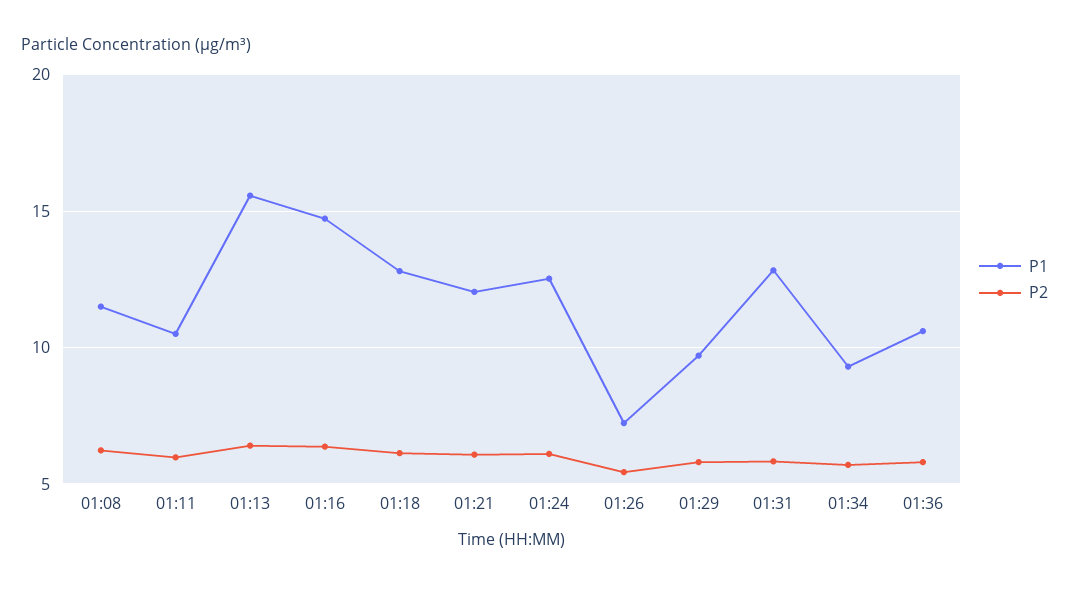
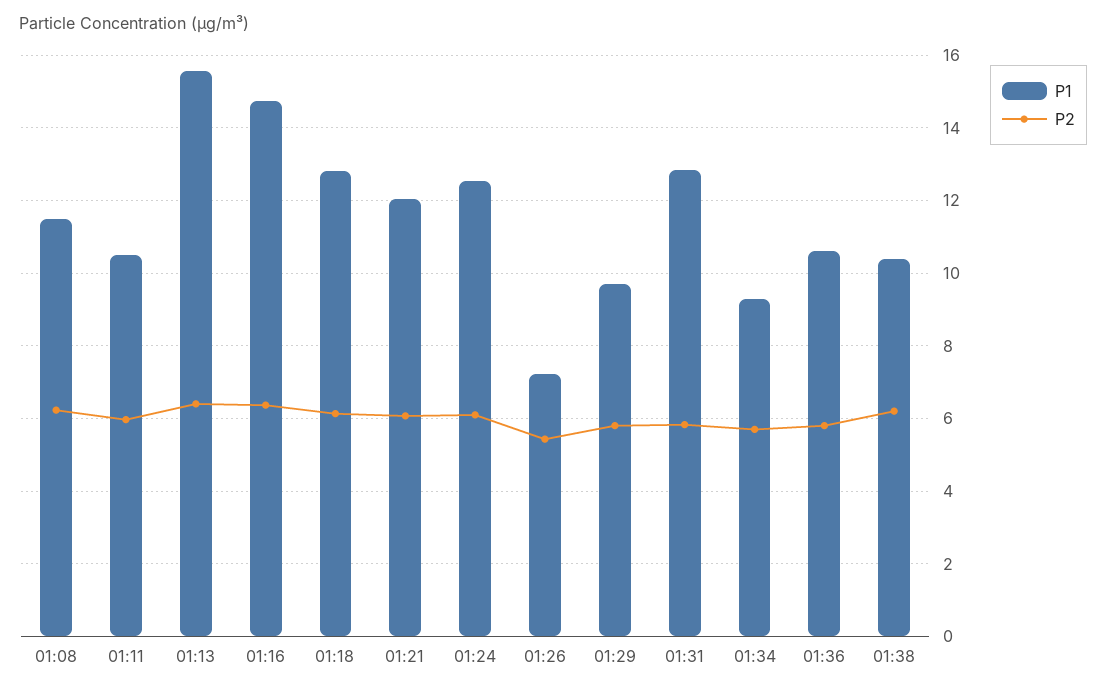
P1, 01:38: none -> 10.4
P2, 01:38: none -> 6.2

